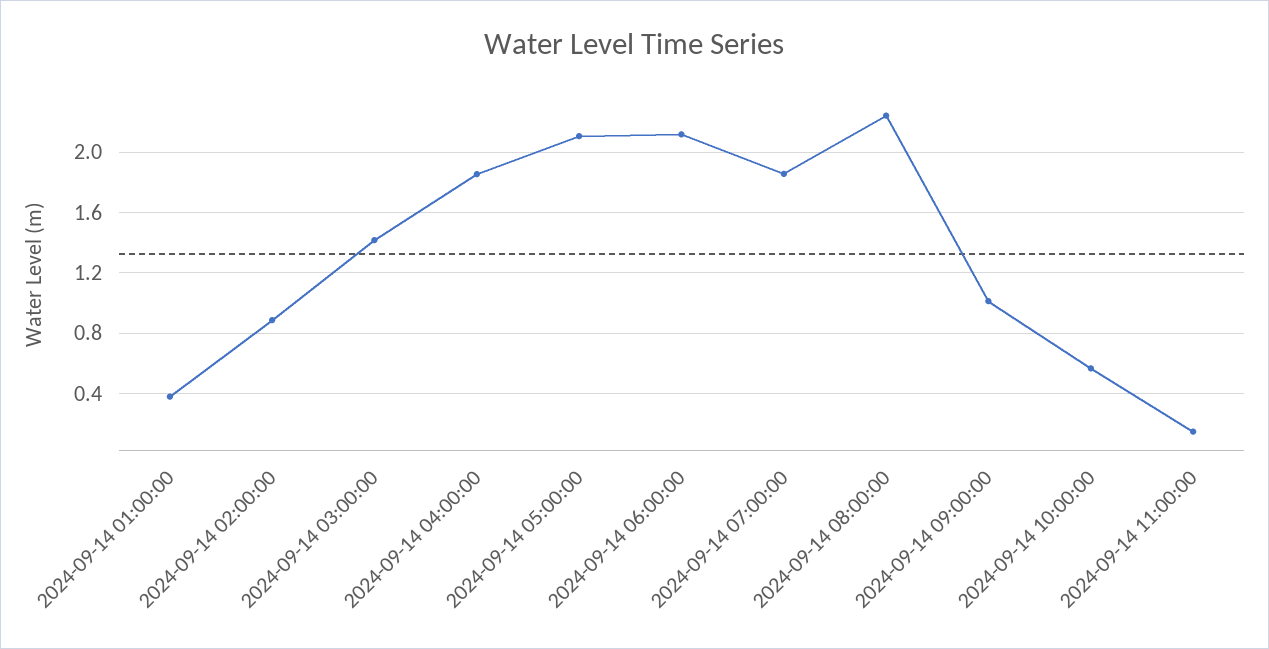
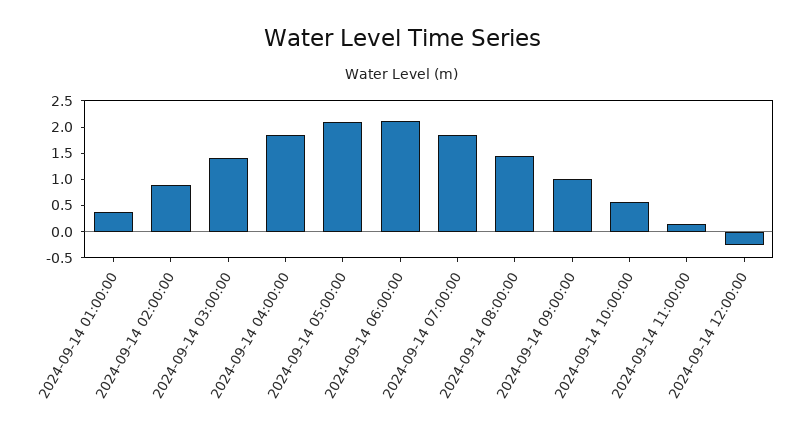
2024-09-14 08:00:00: 2.25 -> 1.5
2024-09-14 12:00:00: none -> -0.25

